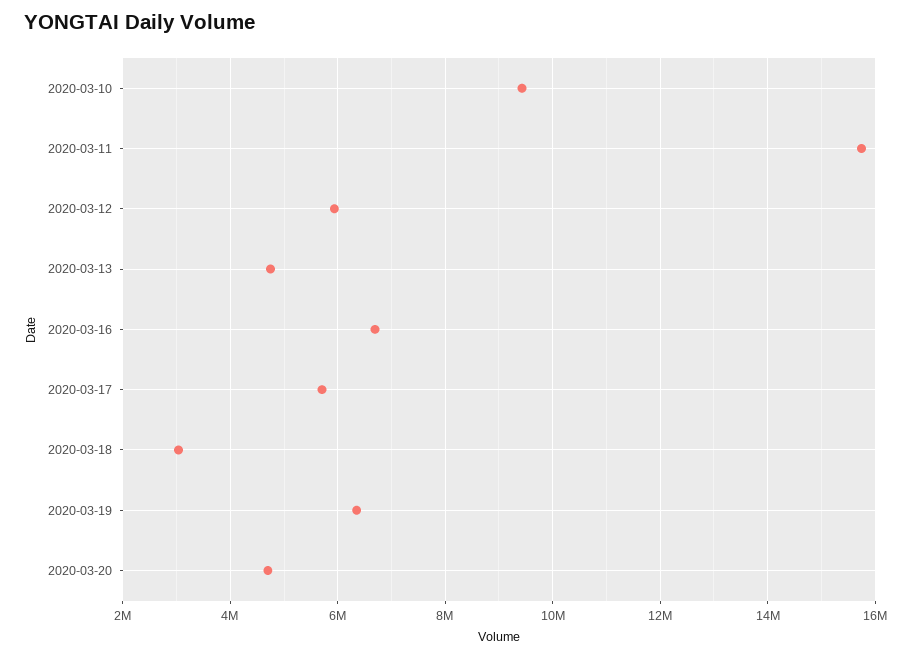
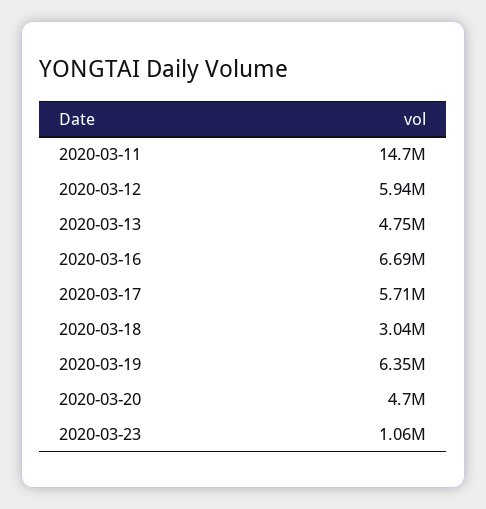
2020-03-10: 9400000 -> none
2020-03-11: 15800000 -> 14700000
2020-03-23: none -> 1060000

